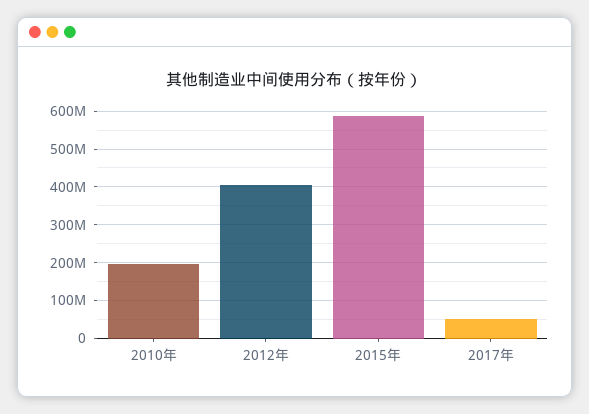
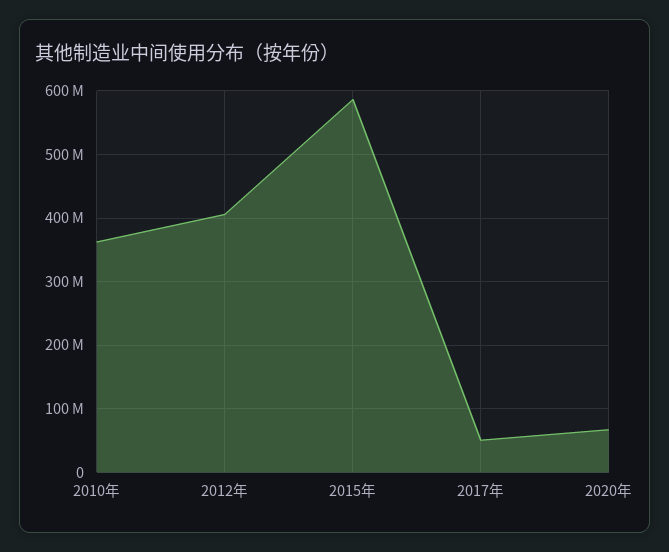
2010年: 200000000 -> 360000000
2020年: none -> 70000000

